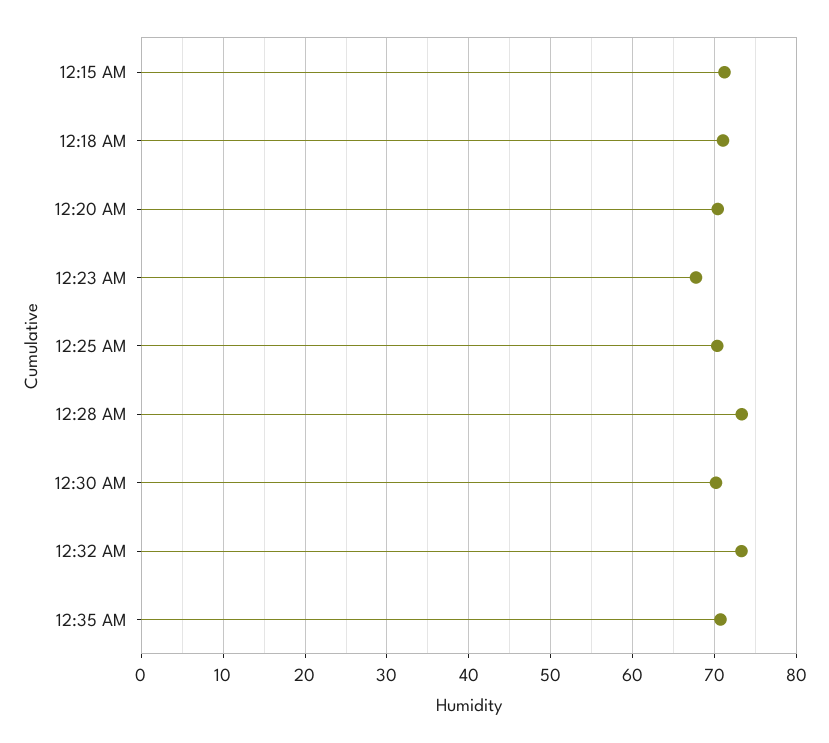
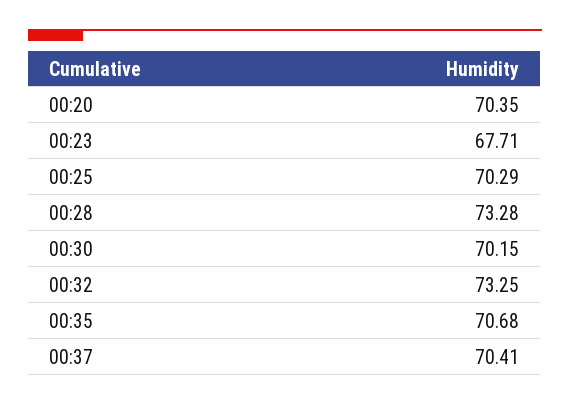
12:15 AM: 71 -> none
12:18 AM: 71 -> none
00:37: none -> 70.41

